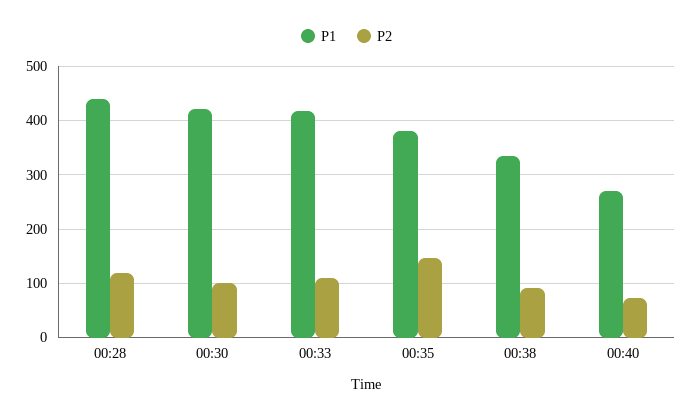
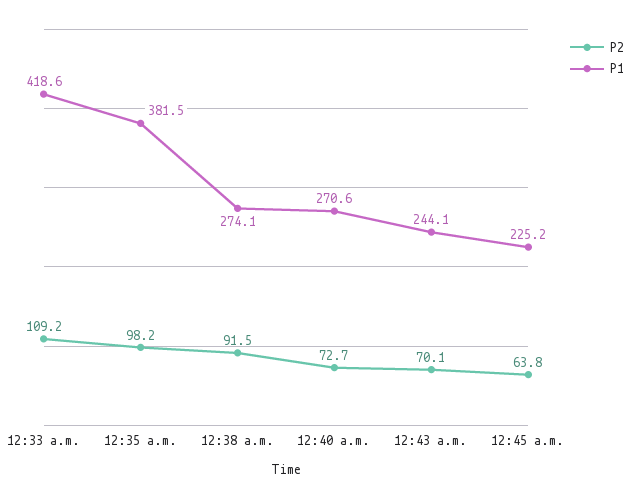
P1, 00:28: 440 -> none
P2, 00:28: 120 -> none
P1, 00:30: 420 -> none
P2, 00:30: 100 -> none
P2, 00:35: 140 -> 98.2
P1, 00:38: 340 -> 274.1
P2, 12:43 a.m.: none -> 70.1
P1, 12:43 a.m.: none -> 244.1
P2, 12:45 a.m.: none -> 63.8
P1, 12:45 a.m.: none -> 225.2

